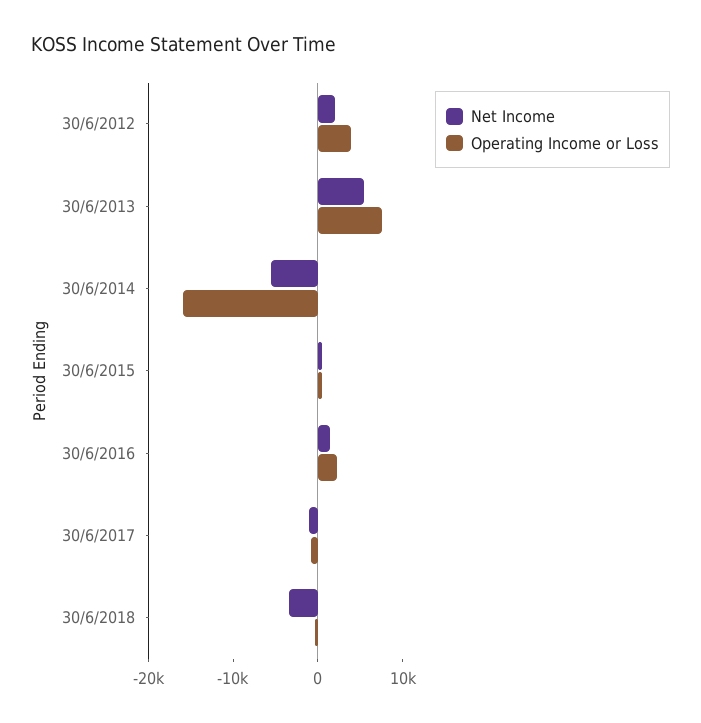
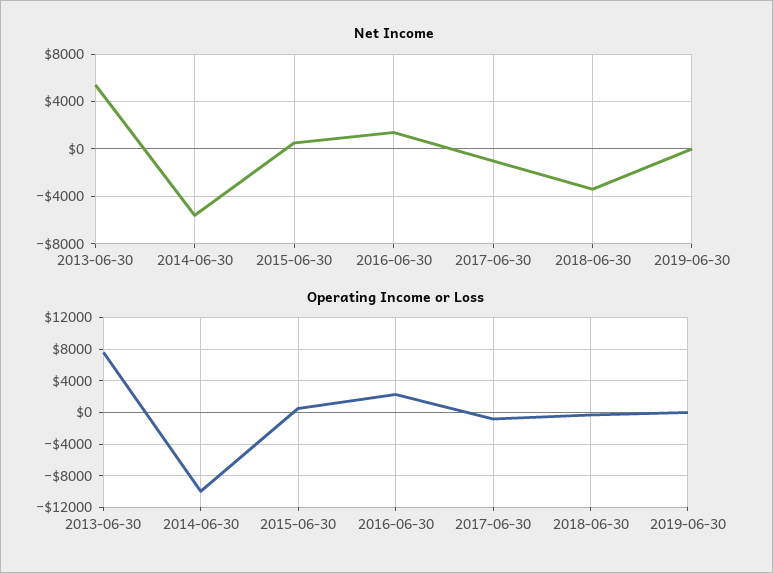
Net Income, 30/6/2012: 2000 -> none
Operating Income or Loss, 30/6/2012: 4000 -> none
Operating Income or Loss, 30/6/2014: -16000 -> -10000
Net Income, 2019-06-30: none -> 0
Operating Income or Loss, 2019-06-30: none -> 0

